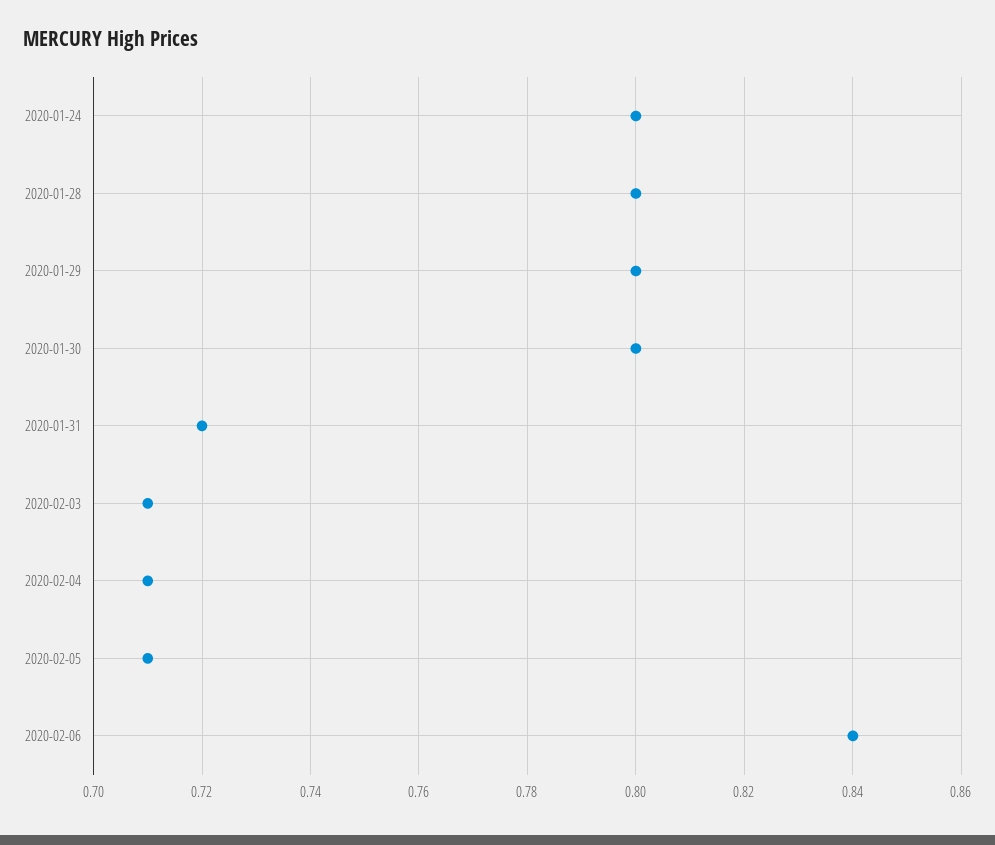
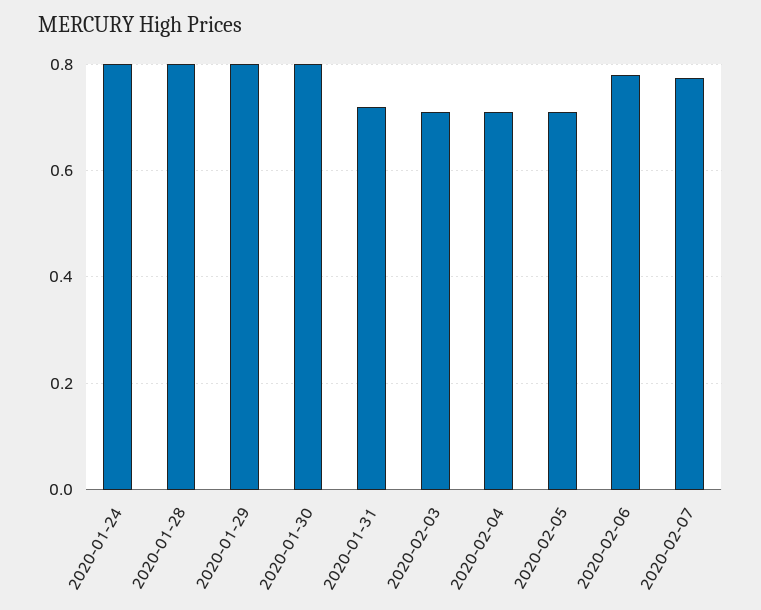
2020-02-06: 0.84 -> 0.78
2020-02-07: none -> 0.78

